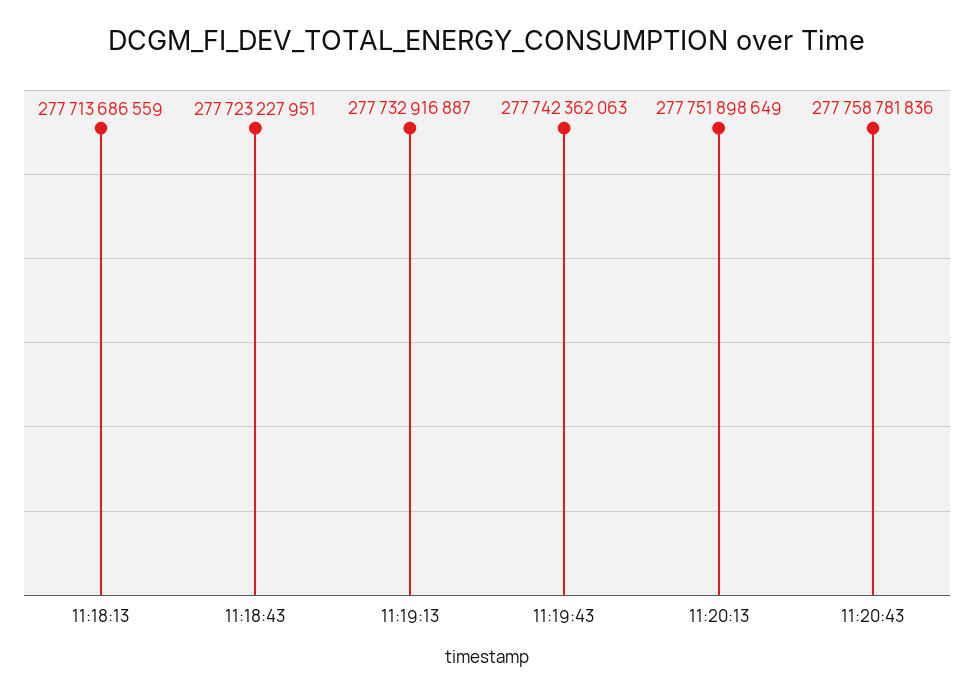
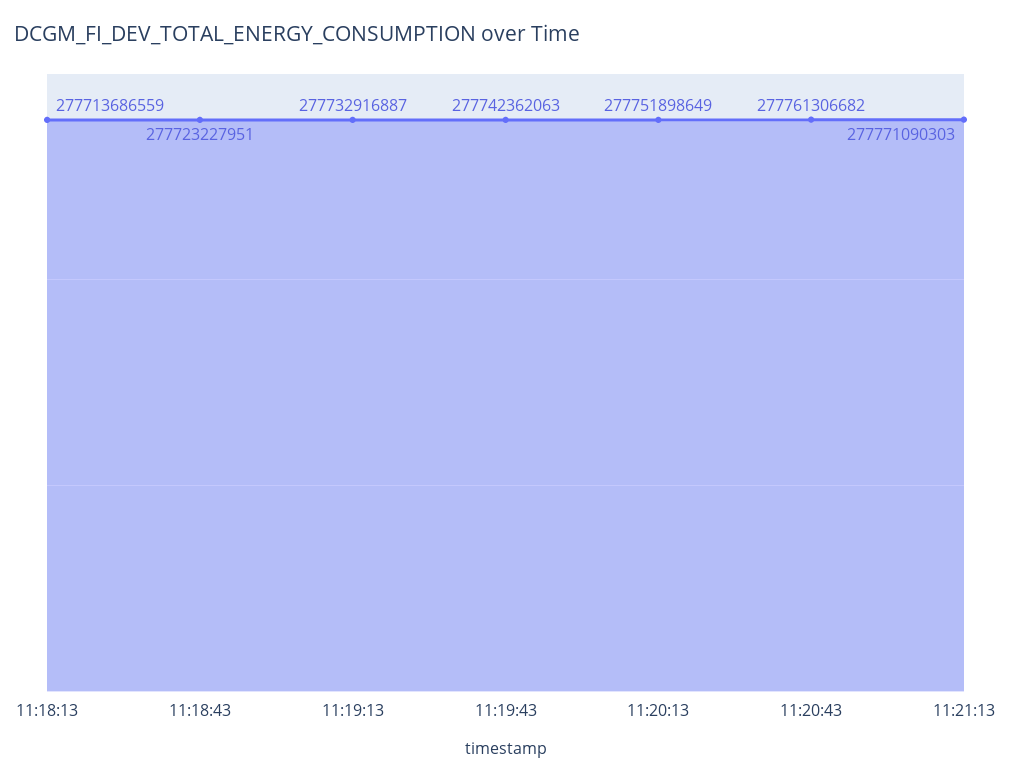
11:20:43: 277758781836 -> 277761306682
11:21:13: none -> 277771090303

